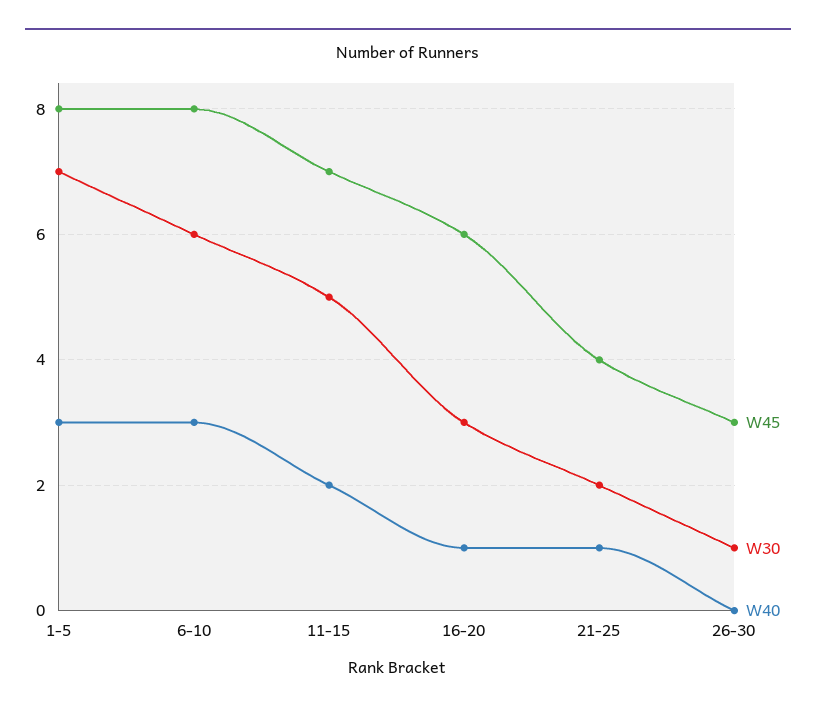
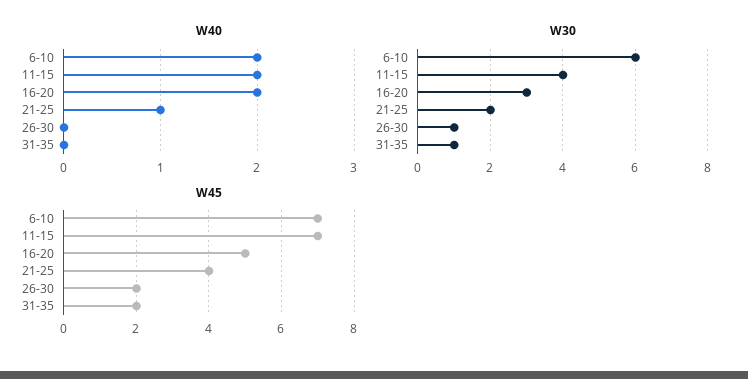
W45, 1-5: 8 -> none
W30, 1-5: 7 -> none
W40, 1-5: 3 -> none
W45, 6-10: 8 -> 7
W40, 6-10: 3 -> 2
W30, 11-15: 5 -> 4
W45, 16-20: 6 -> 5
W40, 16-20: 1 -> 2
W45, 26-30: 3 -> 2
W40, 31-35: none -> 0
W30, 31-35: none -> 1
W45, 31-35: none -> 2

